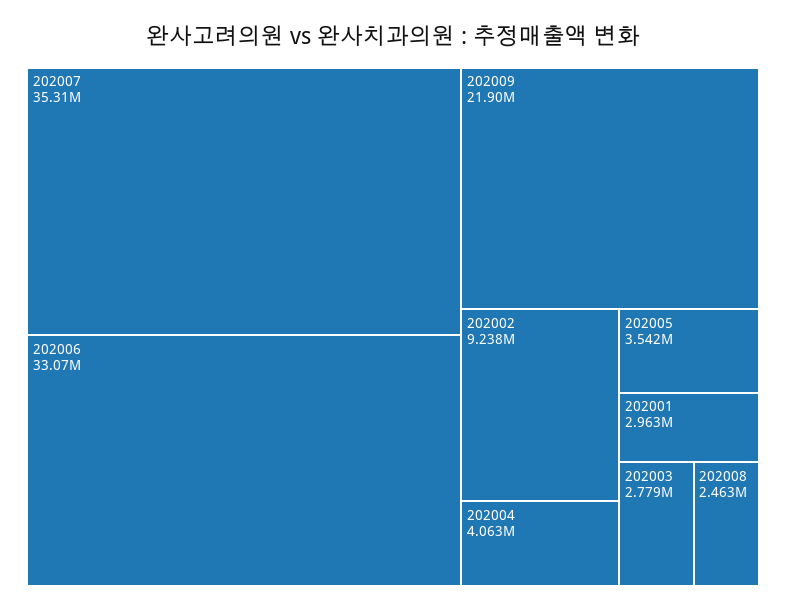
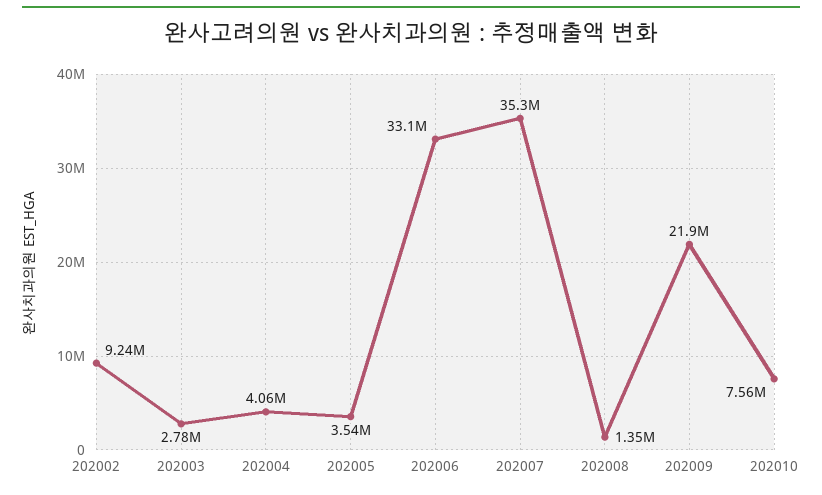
202001: 2963000 -> none
202008: 2463000 -> 1350000
202010: none -> 7560000

